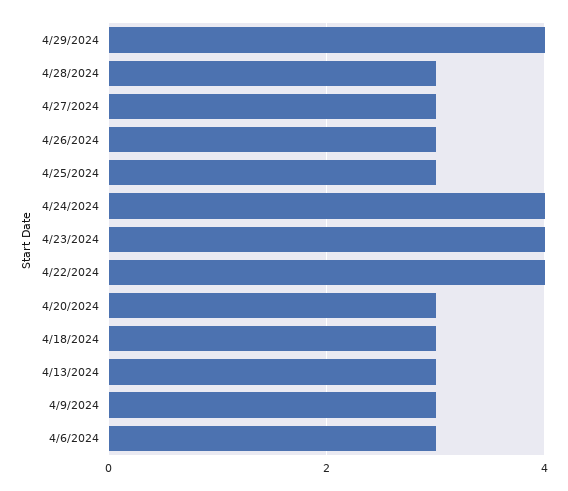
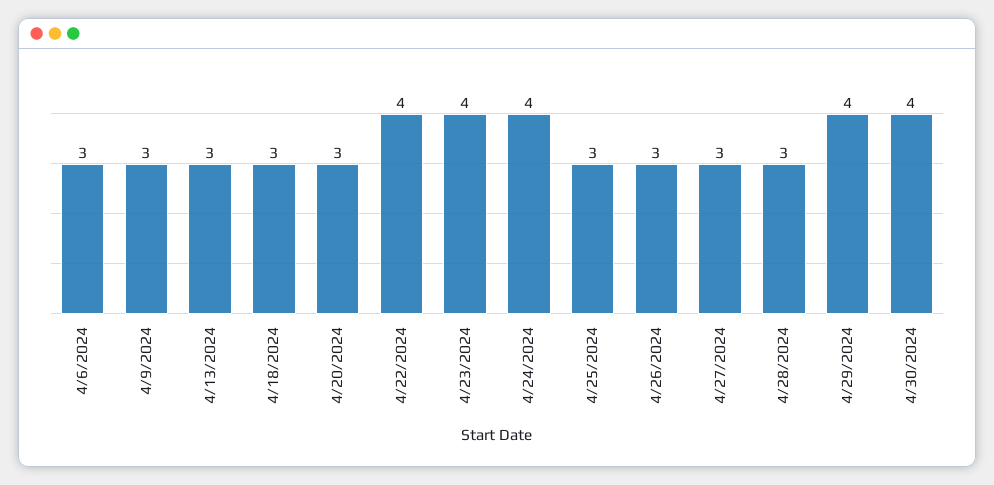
4/30/2024: none -> 4

